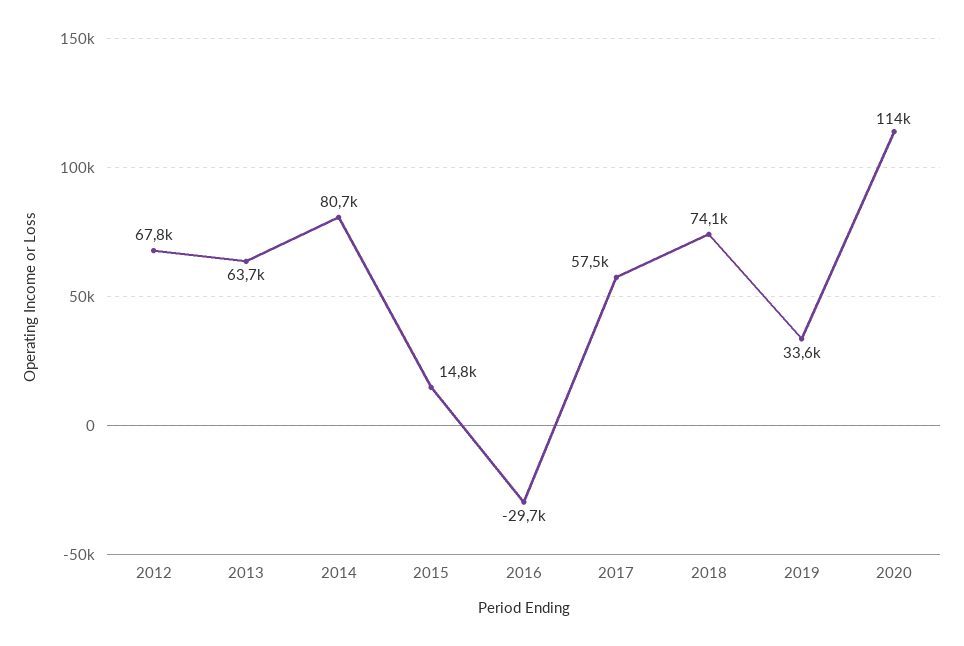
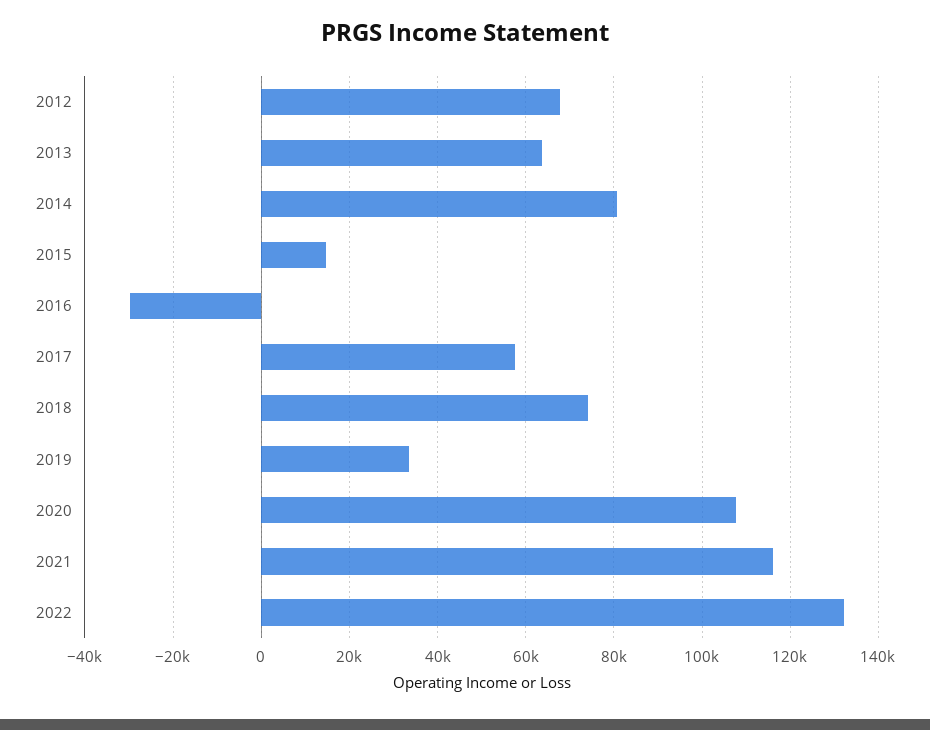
2020: 114000 -> 108000
2021: none -> 116000
2022: none -> 132000

